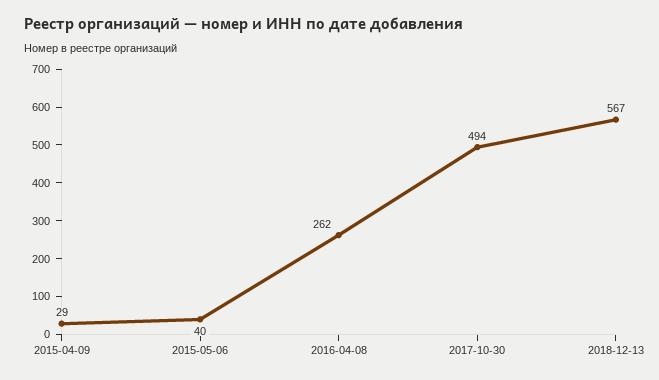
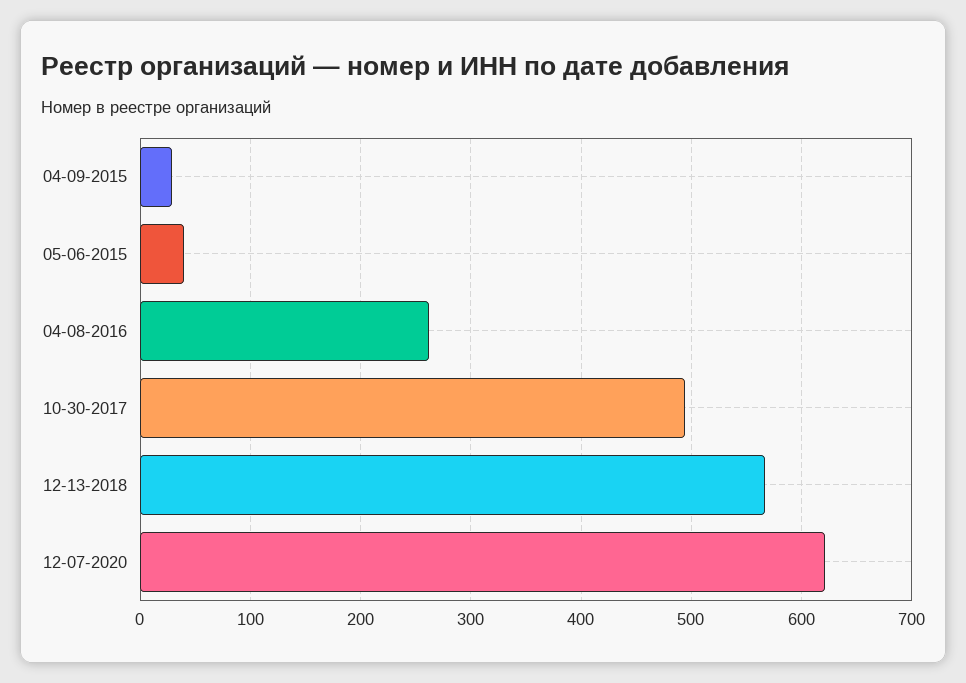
12-07-2020: none -> 620

